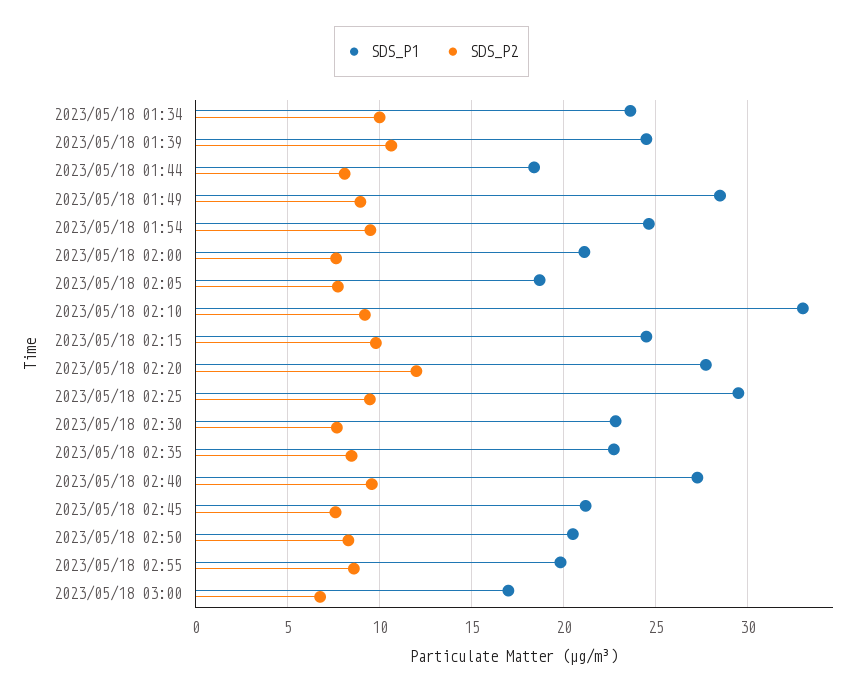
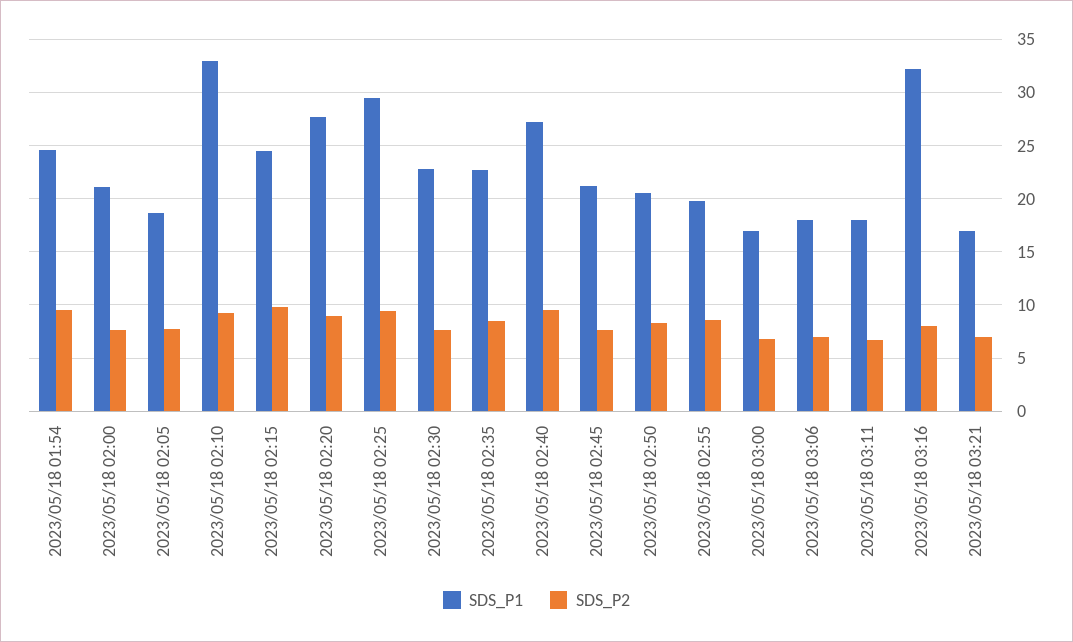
SDS_P1, 2023/05/18 01:34: 23.5 -> none
SDS_P2, 2023/05/18 01:34: 10 -> none
SDS_P1, 2023/05/18 01:39: 24.5 -> none
SDS_P2, 2023/05/18 01:39: 10.5 -> none
SDS_P1, 2023/05/18 01:44: 18.5 -> none
SDS_P2, 2023/05/18 01:44: 8 -> none
SDS_P1, 2023/05/18 01:49: 28.5 -> none
SDS_P2, 2023/05/18 01:49: 9 -> none
SDS_P2, 2023/05/18 02:20: 12 -> 9
SDS_P1, 2023/05/18 03:06: none -> 18
SDS_P2, 2023/05/18 03:06: none -> 7
SDS_P1, 2023/05/18 03:11: none -> 18
SDS_P2, 2023/05/18 03:11: none -> 7
SDS_P1, 2023/05/18 03:16: none -> 32
SDS_P2, 2023/05/18 03:16: none -> 8
SDS_P1, 2023/05/18 03:21: none -> 17
SDS_P2, 2023/05/18 03:21: none -> 7

